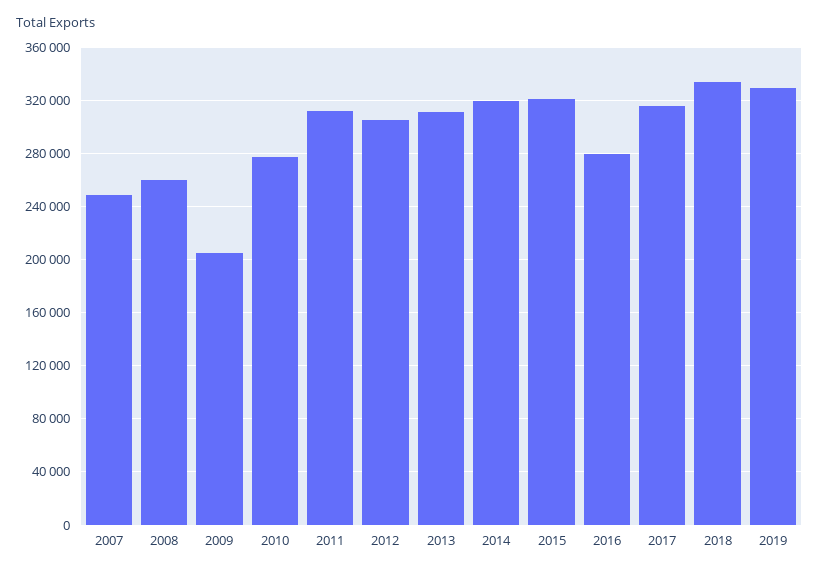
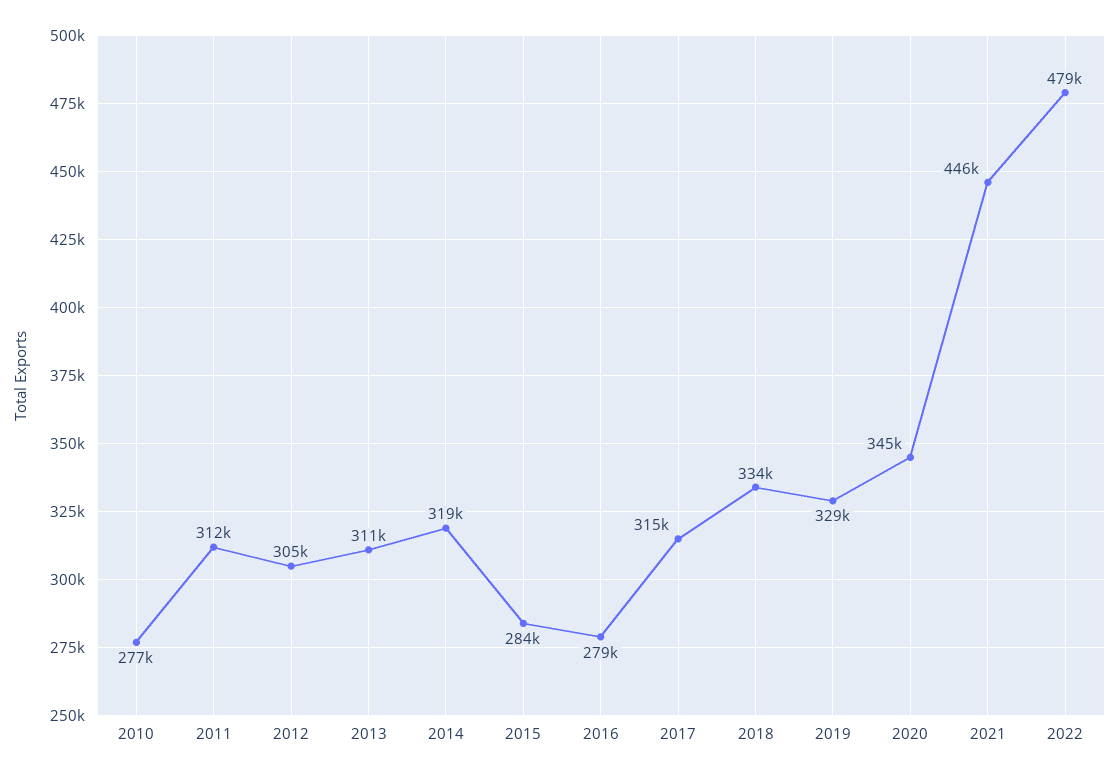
2007: 250000 -> none
2008: 260000 -> none
2009: 205000 -> none
2015: 320000 -> 284000
2020: none -> 345000
2021: none -> 446000
2022: none -> 479000

